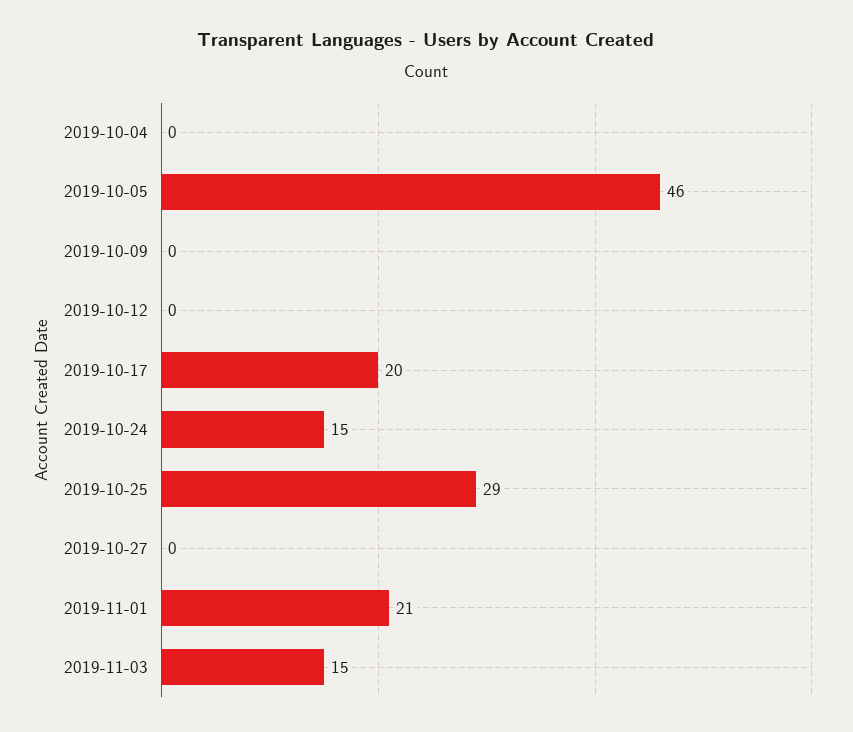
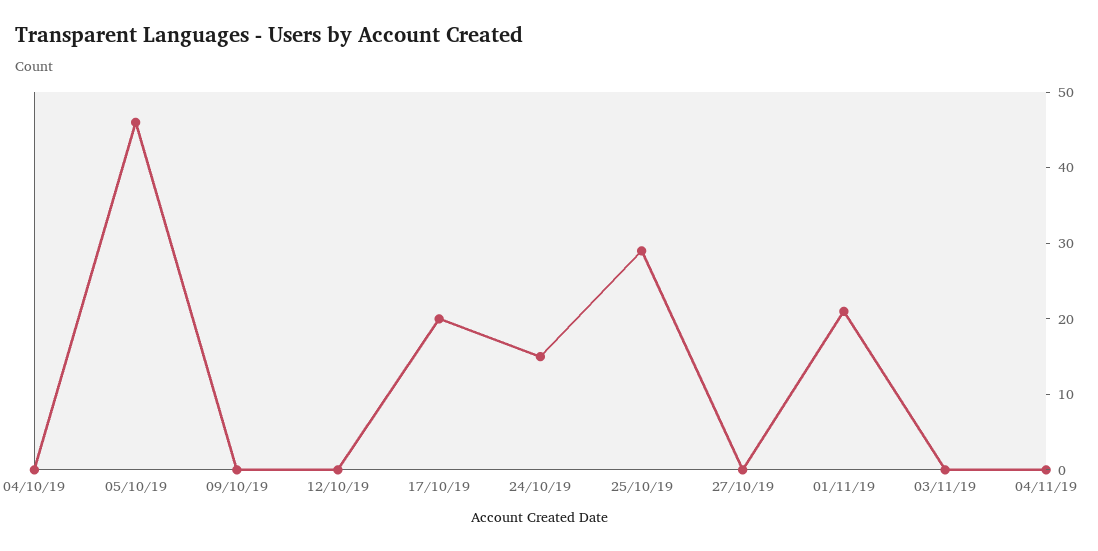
2019-11-03: 15 -> 0
04/11/19: none -> 0

